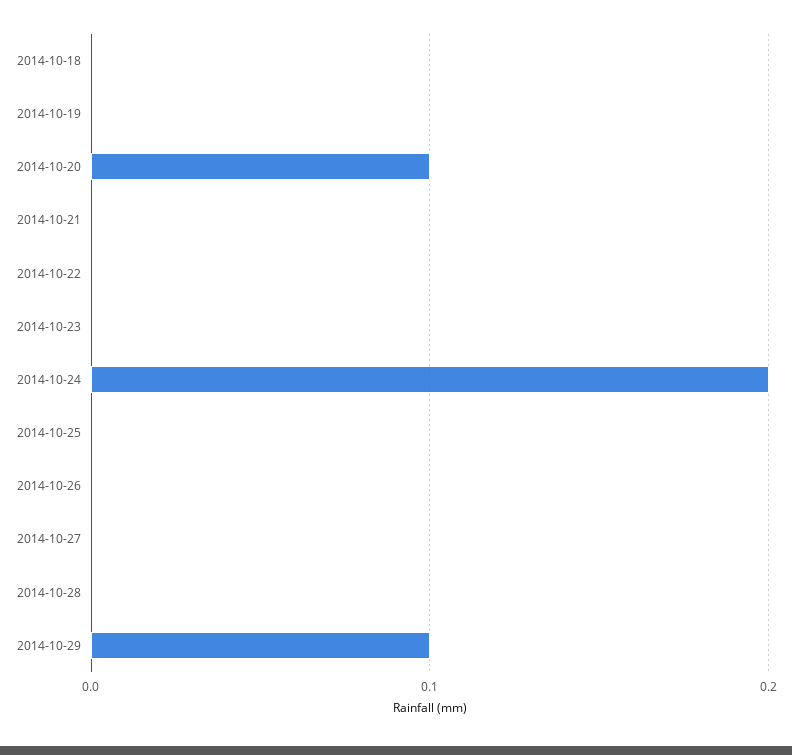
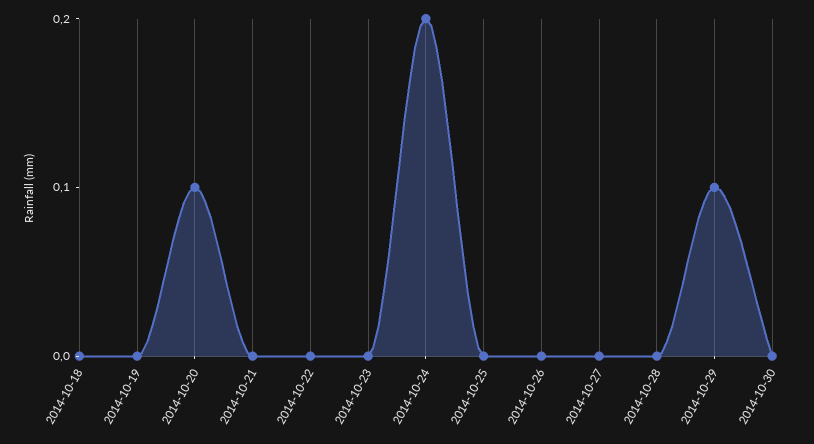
2014-10-30: none -> 0

